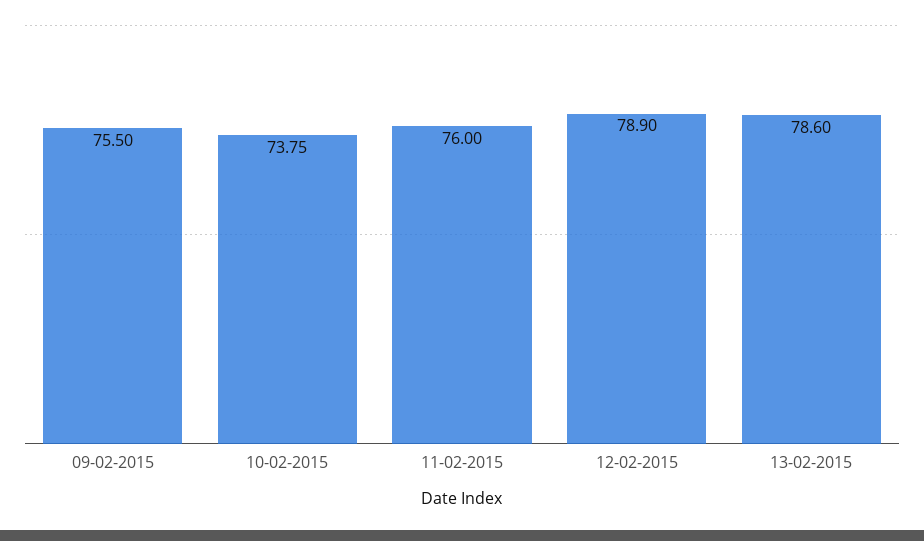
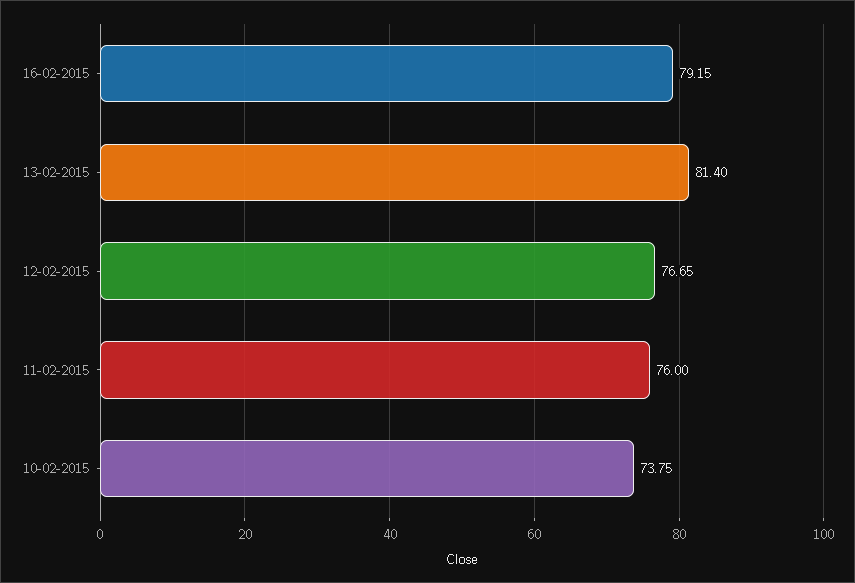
09-02-2015: 75.5 -> none
12-02-2015: 78.9 -> 76.65
13-02-2015: 78.6 -> 81.4
16-02-2015: none -> 79.15

